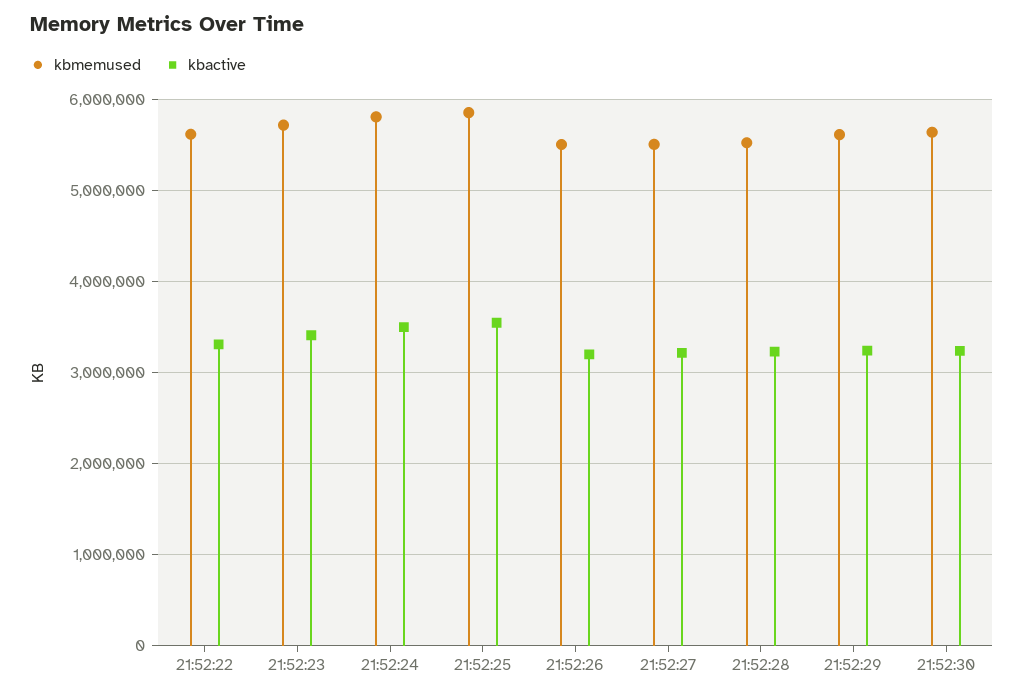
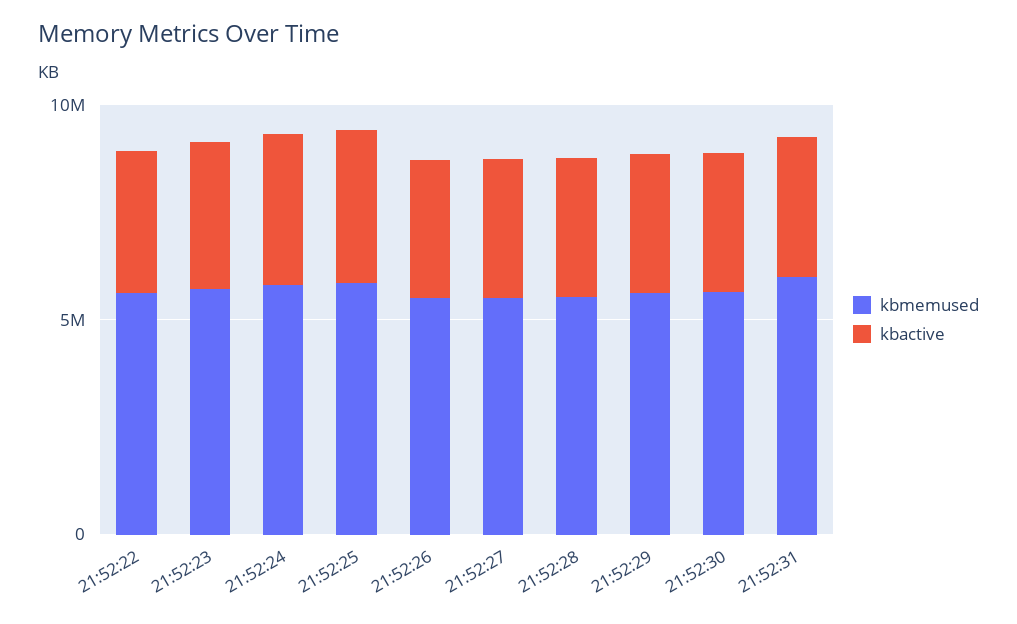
kbmemused, 21:52:31: none -> 6000000
kbactive, 21:52:31: none -> 3000000

